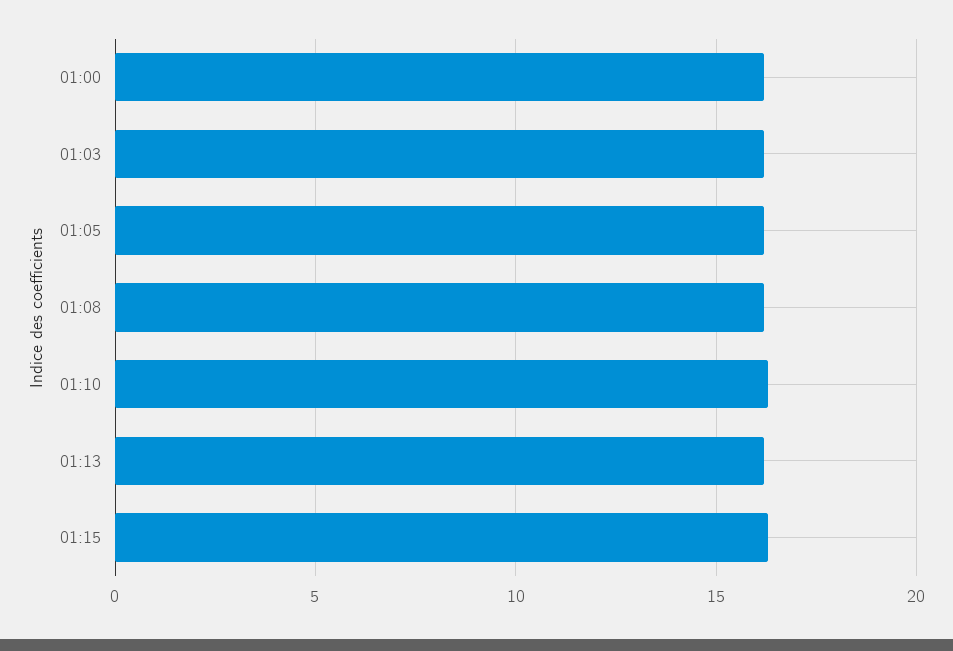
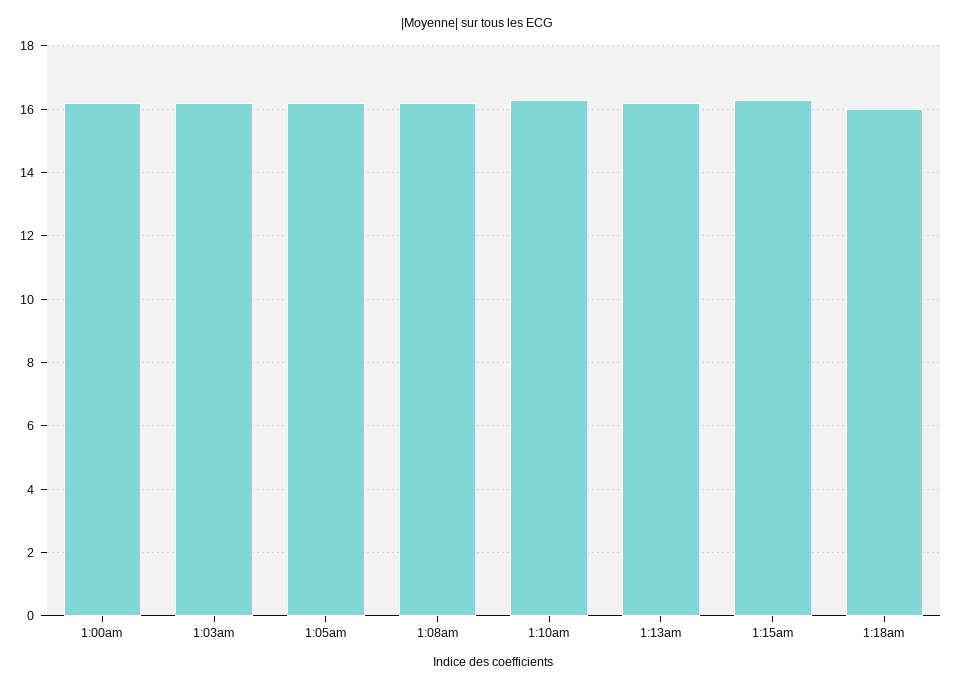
1:18am: none -> 16

